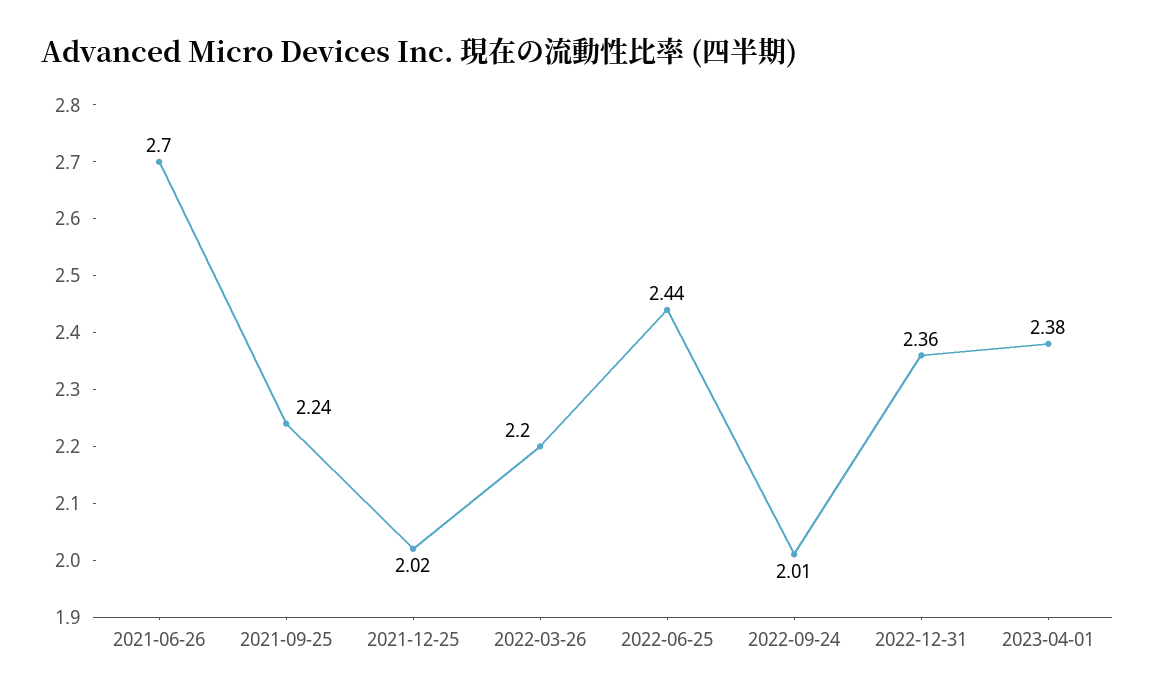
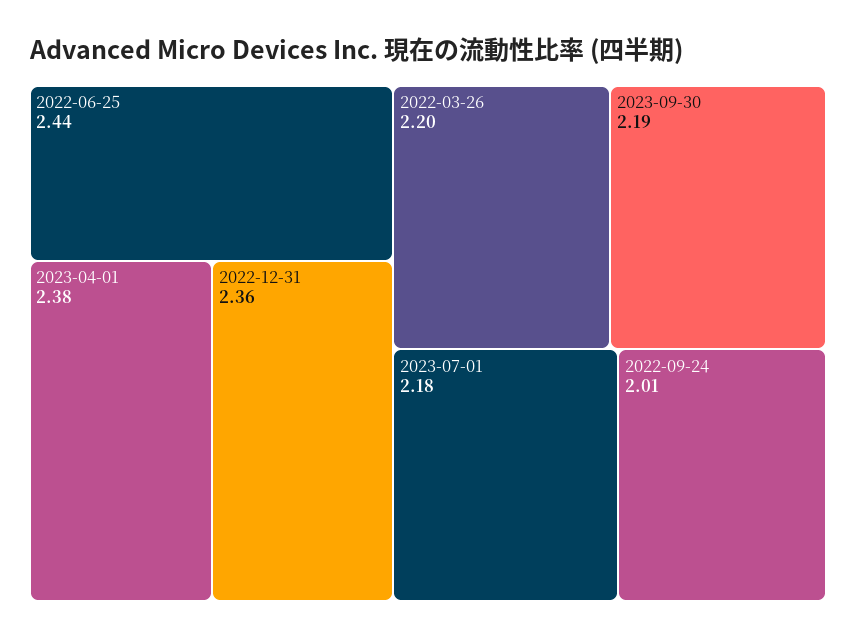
2021-06-26: 2.7 -> none
2021-09-25: 2.24 -> none
2021-12-25: 2.02 -> none
2023-09-30: none -> 2.19
2023-07-01: none -> 2.18

